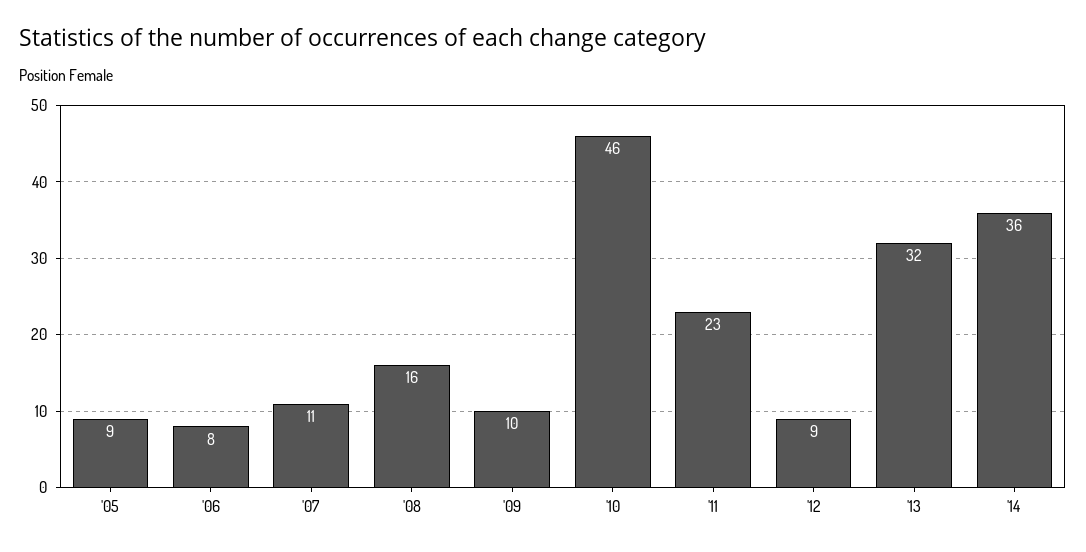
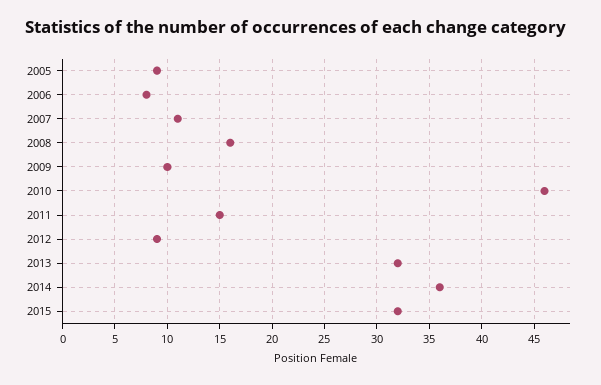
'11: 23 -> 15
2015: none -> 32

